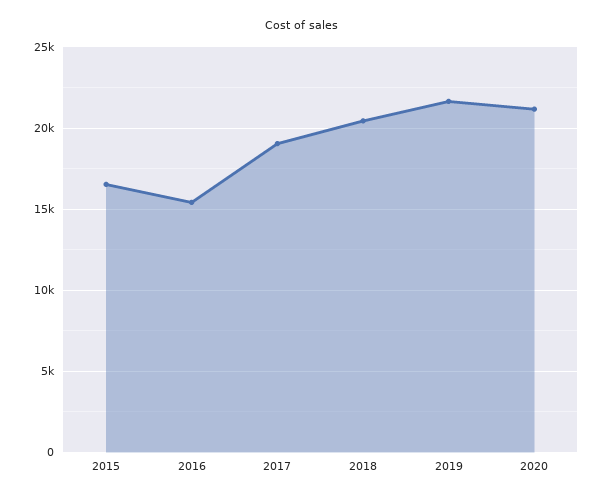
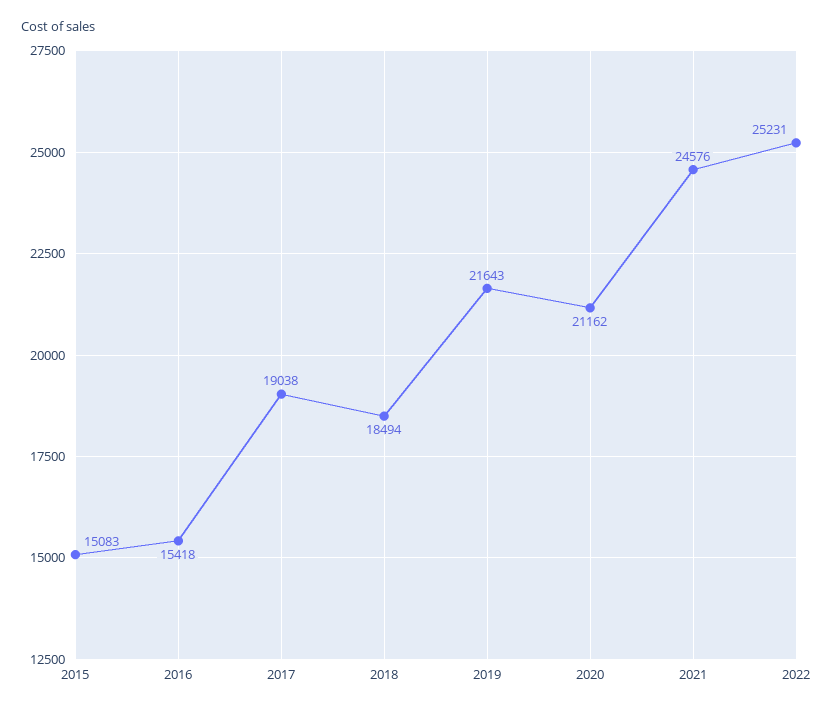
2015: 16500 -> 15083
2018: 20500 -> 18494
2021: none -> 24576
2022: none -> 25231

